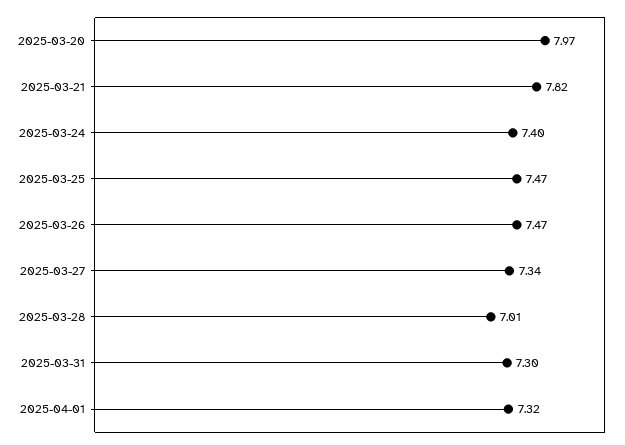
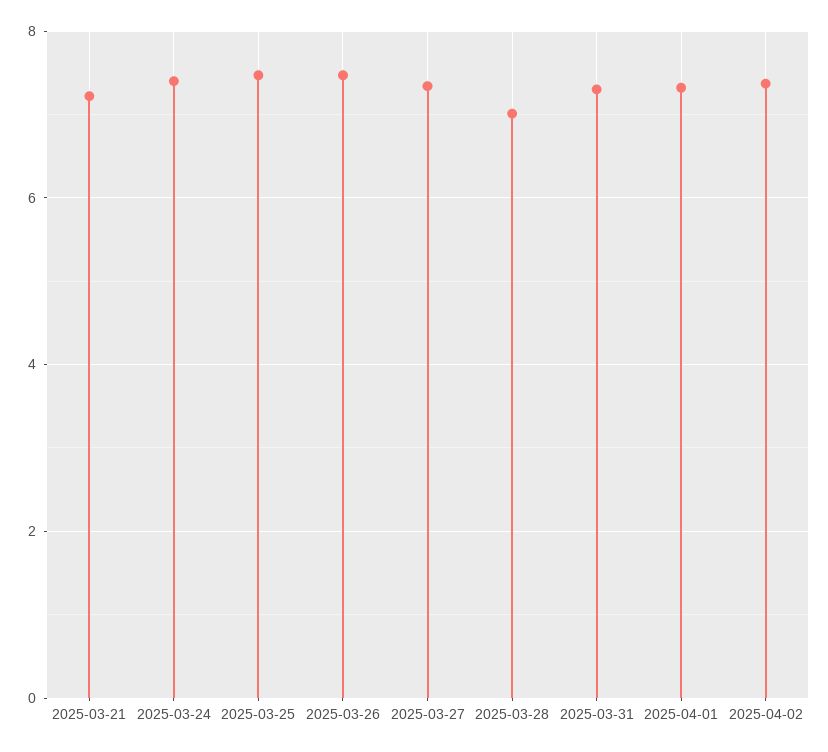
2025-03-20: 7.97 -> none
2025-03-21: 7.82 -> 7.2
2025-04-02: none -> 7.4

